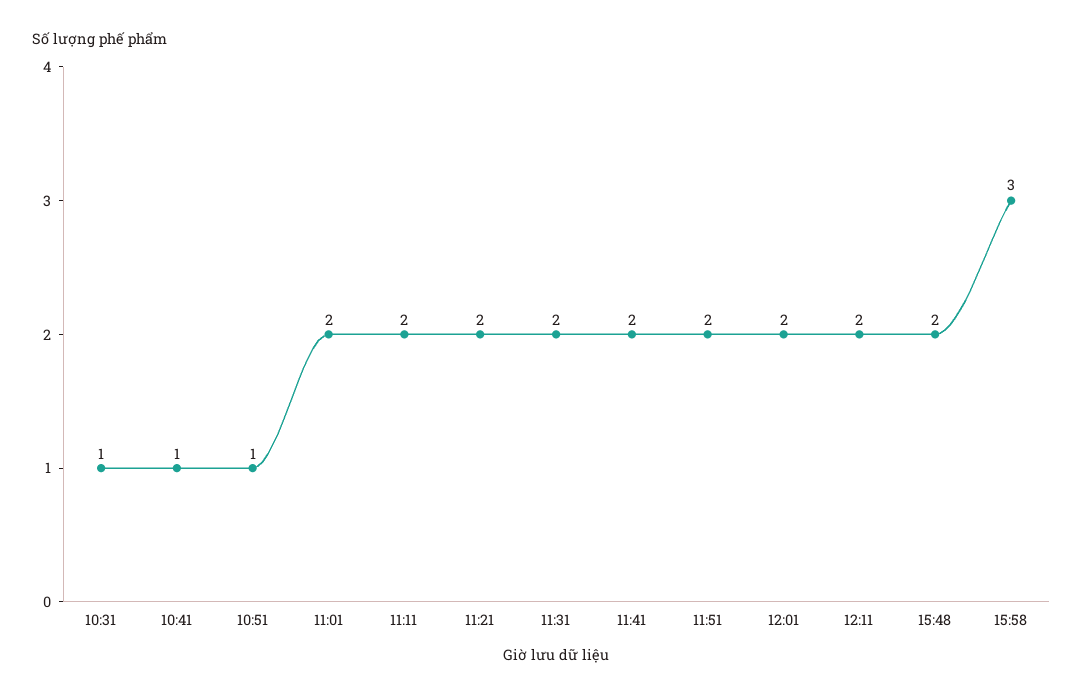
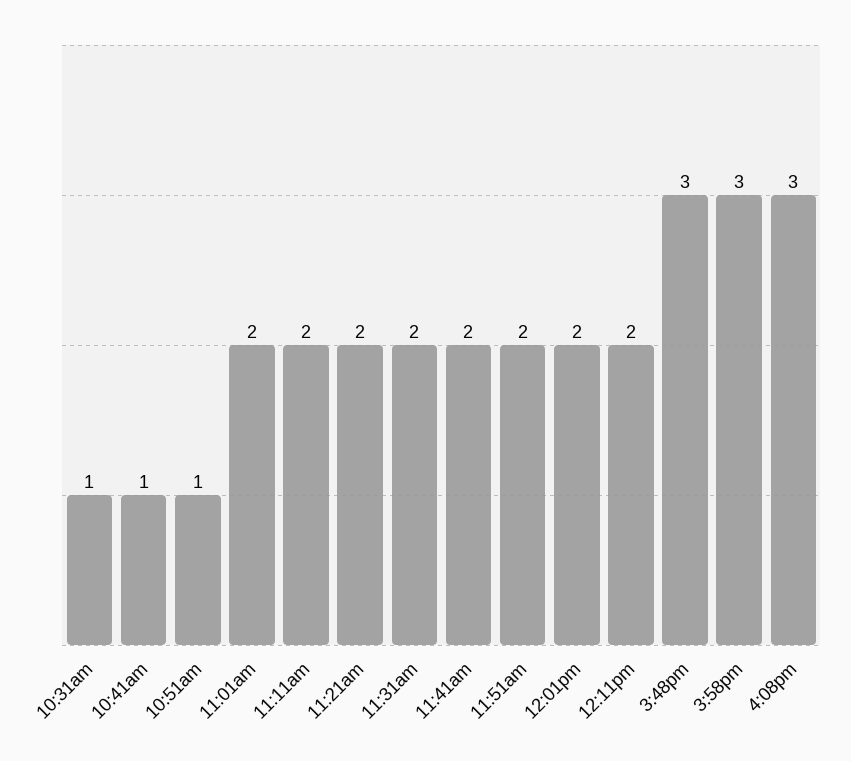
15:48: 2 -> 3
4:08pm: none -> 3

